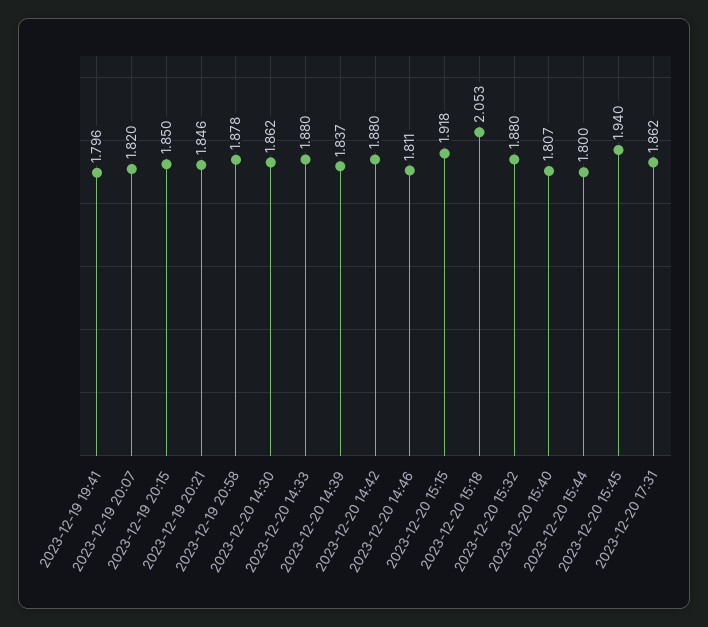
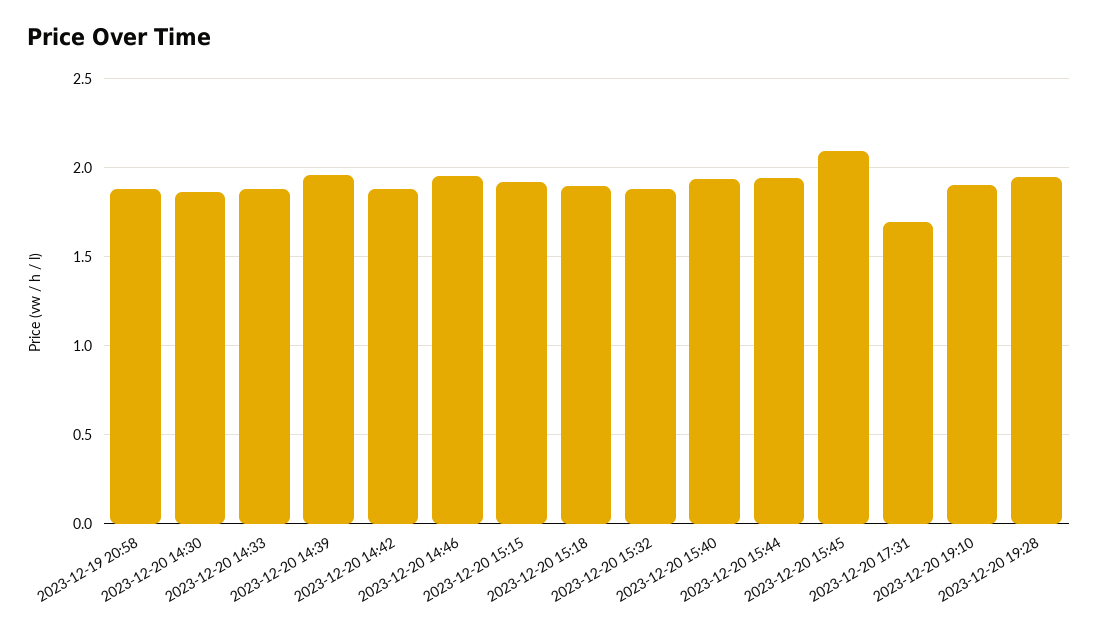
2023-12-19 19:41: 1.796 -> none
2023-12-19 20:07: 1.82 -> none
2023-12-19 20:15: 1.85 -> none
2023-12-19 20:21: 1.846 -> none
2023-12-20 14:39: 1.837 -> 1.95
2023-12-20 14:46: 1.811 -> 1.95
2023-12-20 15:18: 2.053 -> 1.9
2023-12-20 15:40: 1.807 -> 1.95
2023-12-20 15:44: 1.8 -> 1.95
2023-12-20 15:45: 1.94 -> 2.1
2023-12-20 17:31: 1.862 -> 1.7
2023-12-20 19:10: none -> 1.9
2023-12-20 19:28: none -> 1.95

